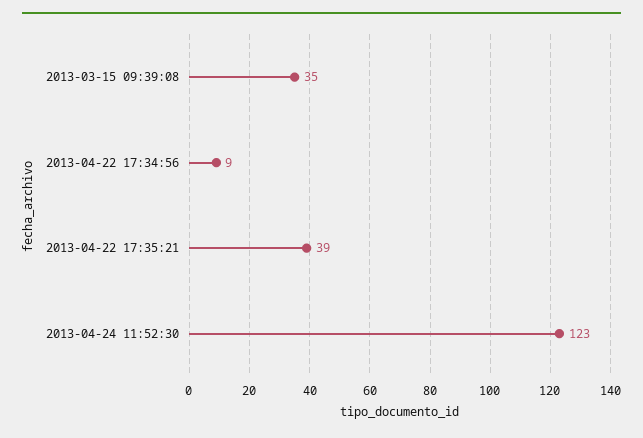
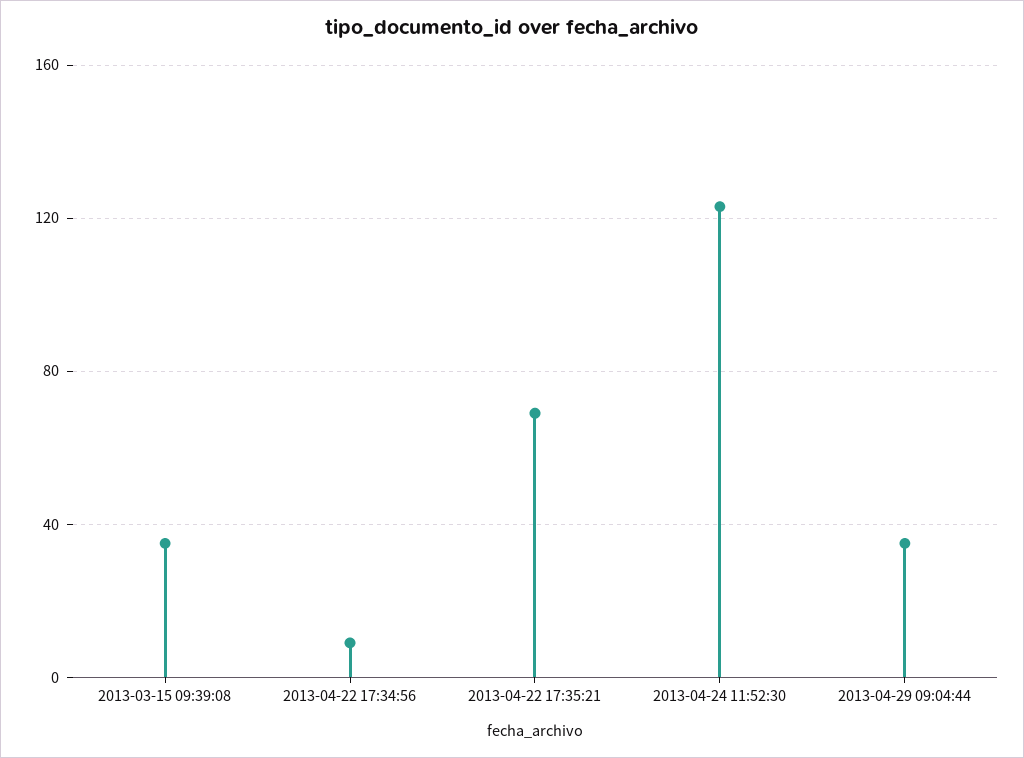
2013-04-22 17:35:21: 39 -> 70
2013-04-29 09:04:44: none -> 35

